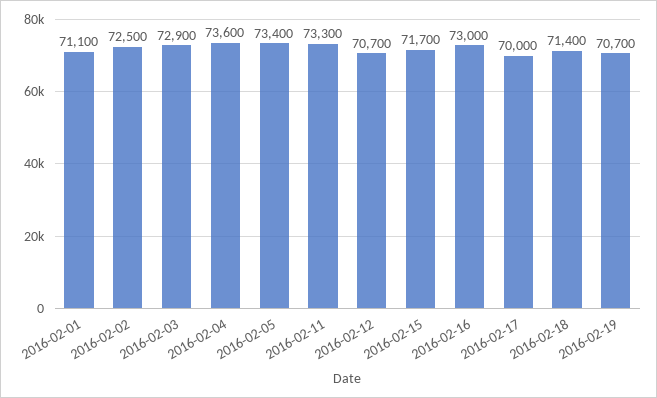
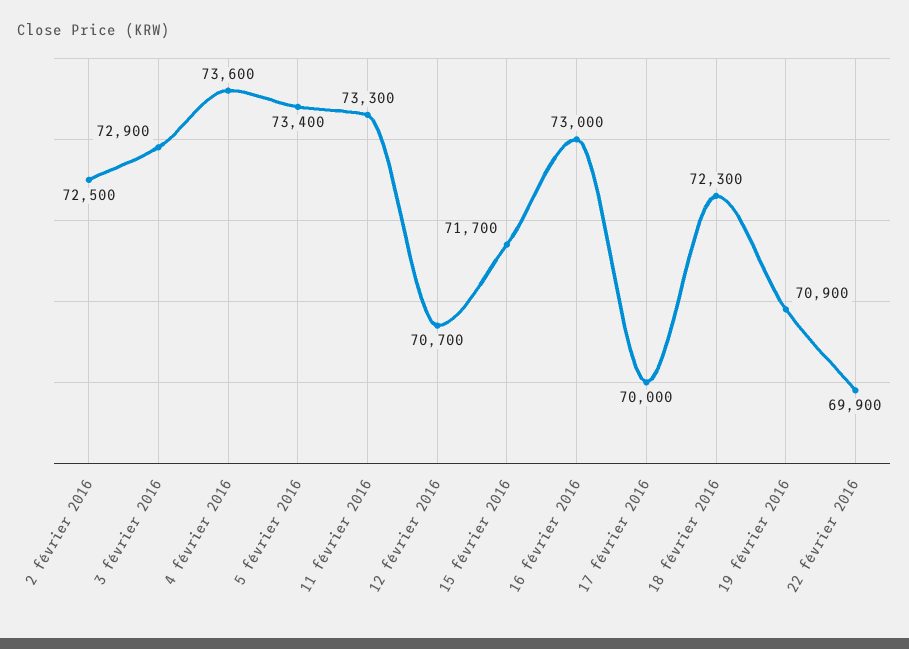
2016-02-01: 71100 -> none
2016-02-18: 71400 -> 72300
2016-02-19: 70700 -> 70900
22 février 2016: none -> 69900

